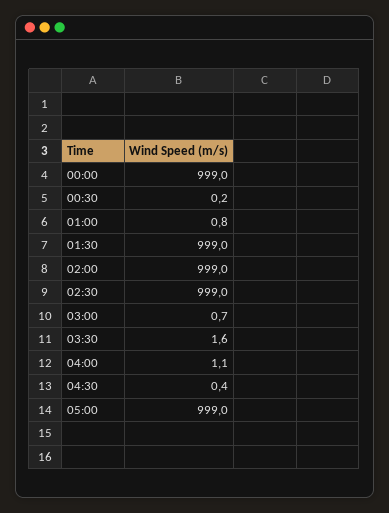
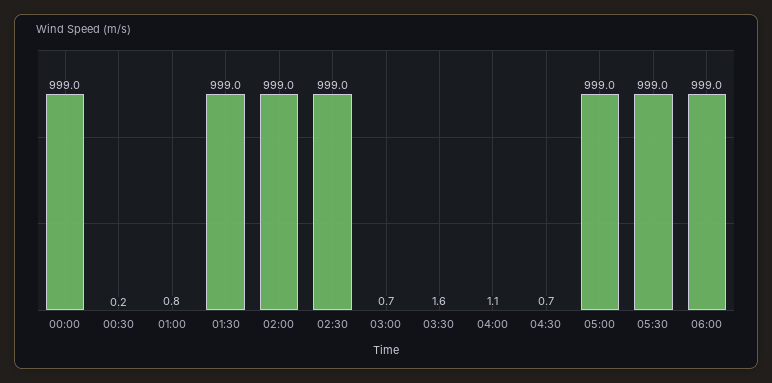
04:30: 0.4 -> 0.7
05:30: none -> 999
06:00: none -> 999

